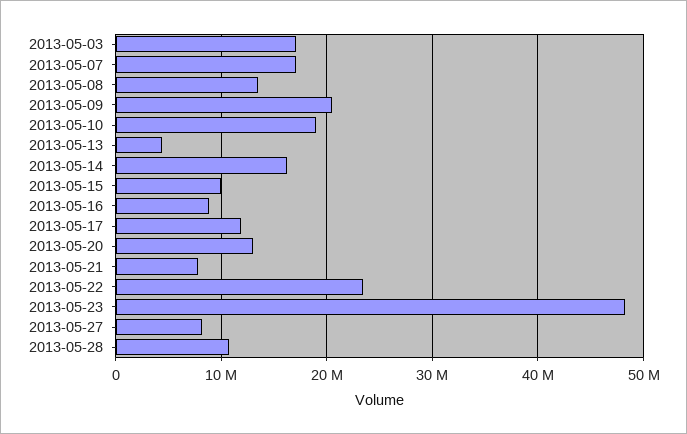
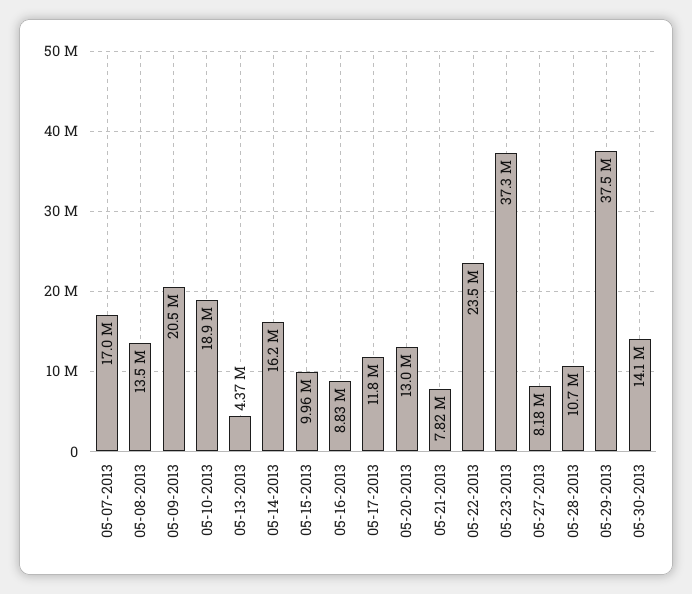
2013-05-03: 17000000 -> none
2013-05-23: 48000000 -> 37300000
05-29-2013: none -> 37500000
05-30-2013: none -> 14100000

